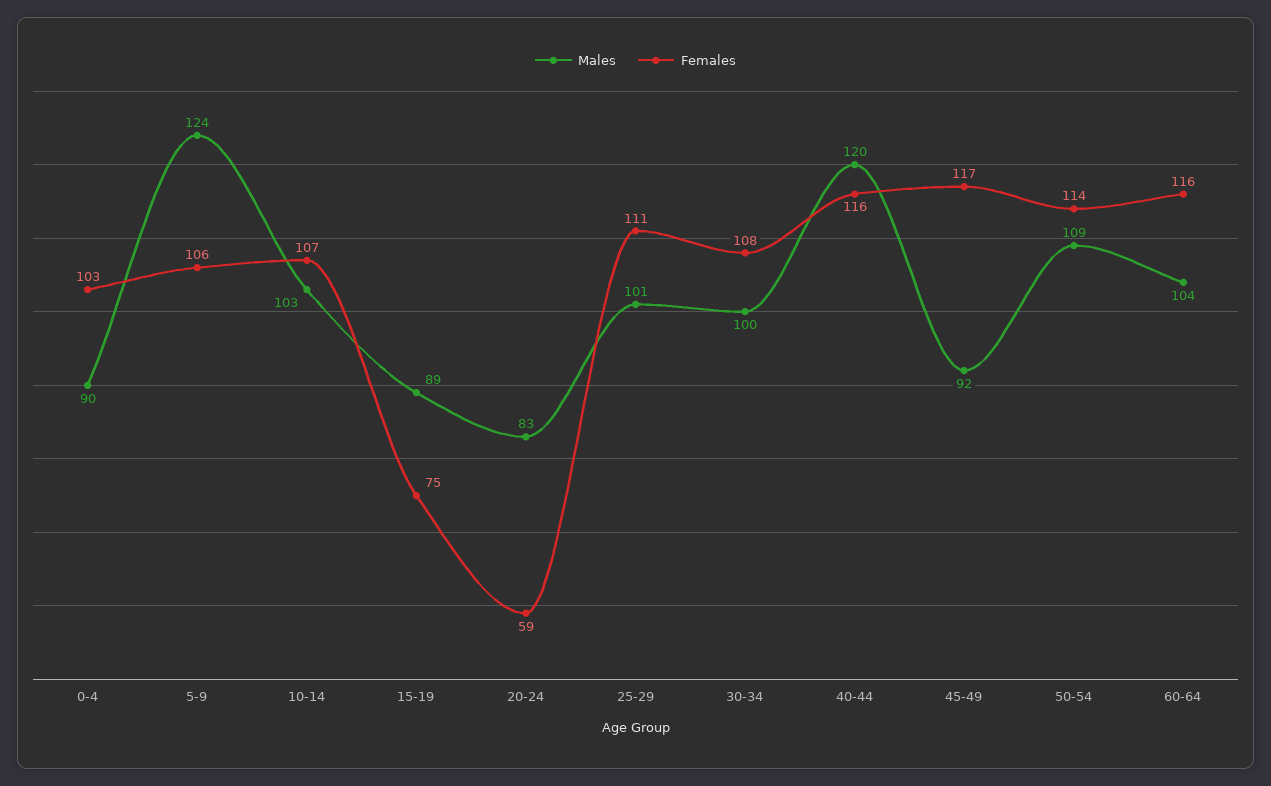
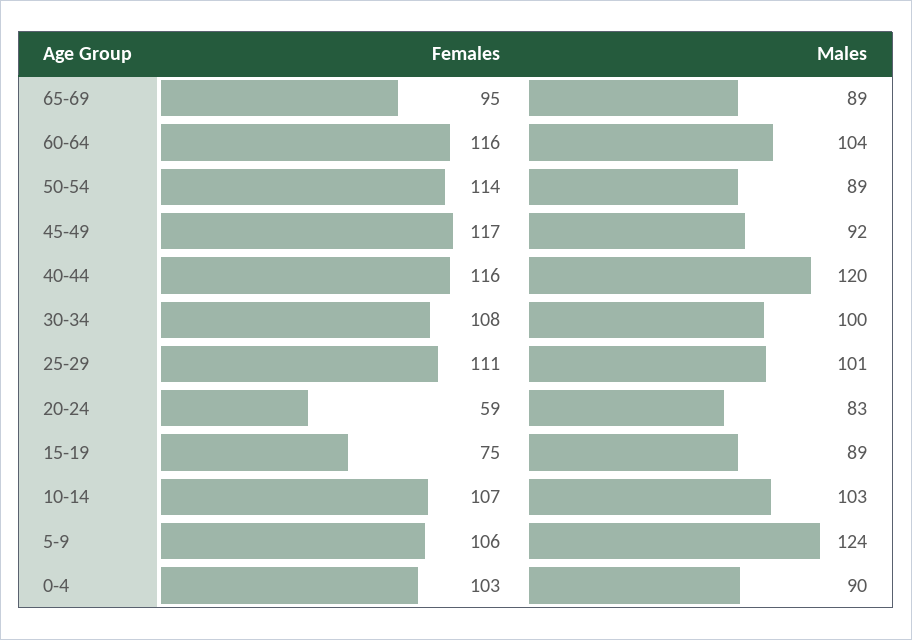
Males, 50-54: 109 -> 89
Females, 65-69: none -> 95
Males, 65-69: none -> 89

